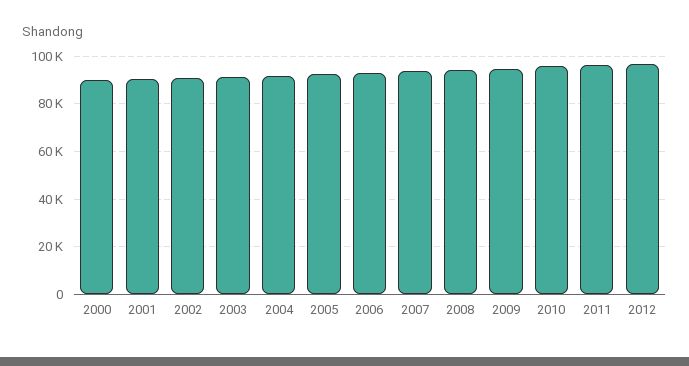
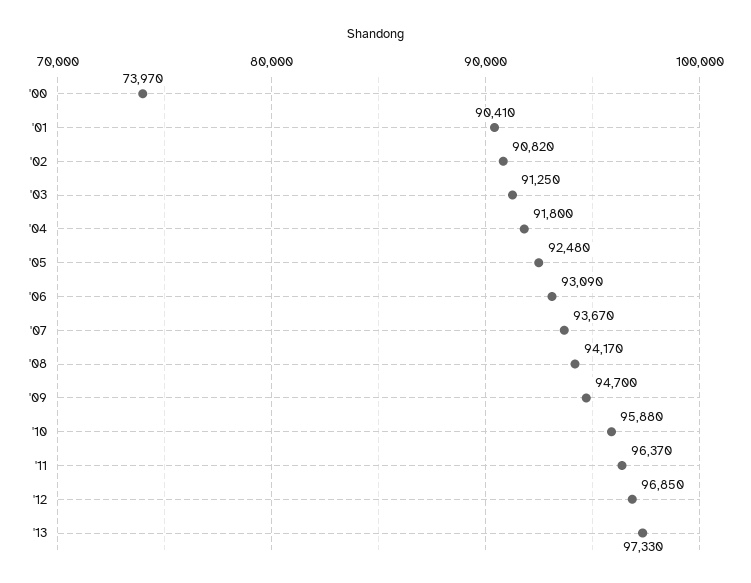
2000: 90000 -> 73970
'13: none -> 97330

